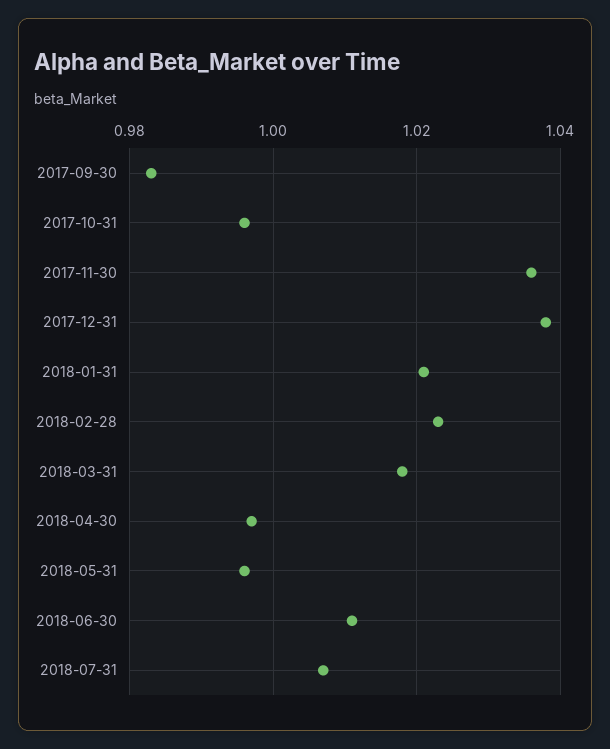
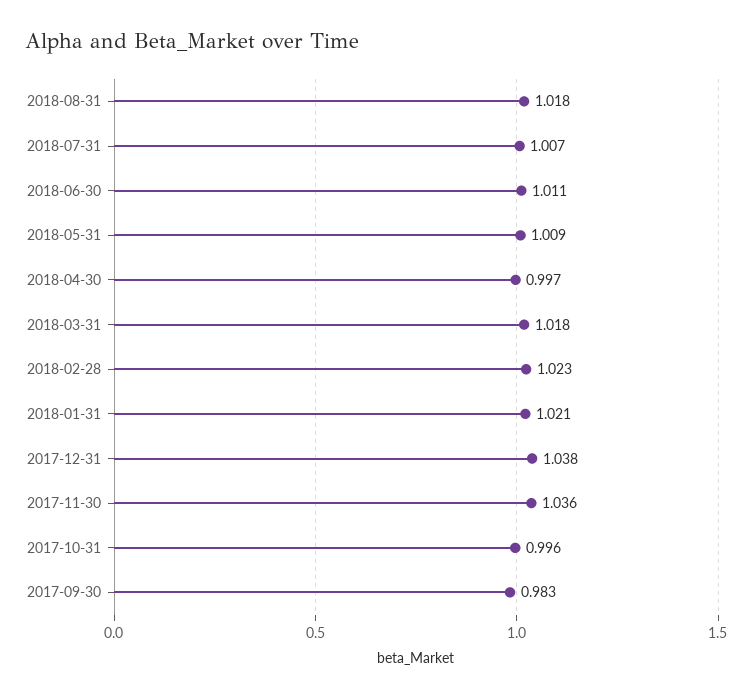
2018-05-31: 0.995 -> 1.009
2018-08-31: none -> 1.018

